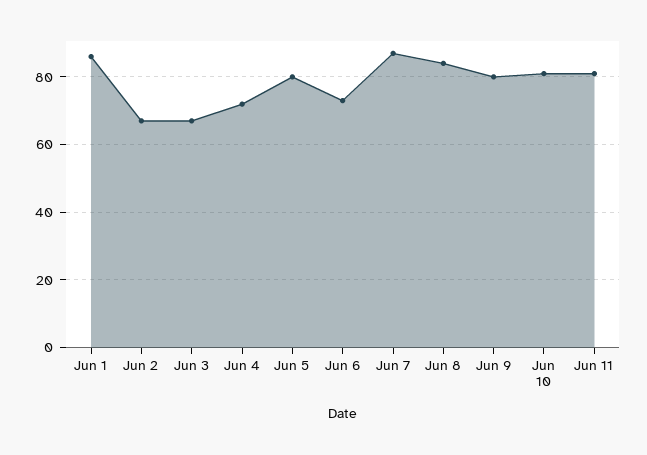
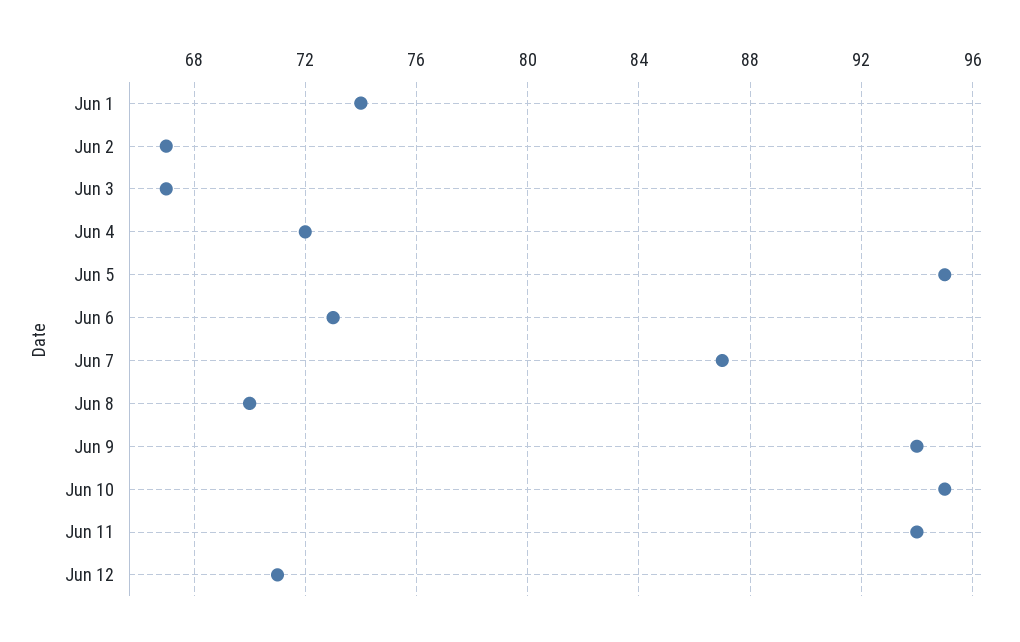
Jun 1: 85 -> 74
Jun 5: 80 -> 95
Jun 8: 85 -> 70
Jun 9: 80 -> 94
Jun 10: 80 -> 95
Jun 11: 80 -> 94
Jun 12: none -> 71

